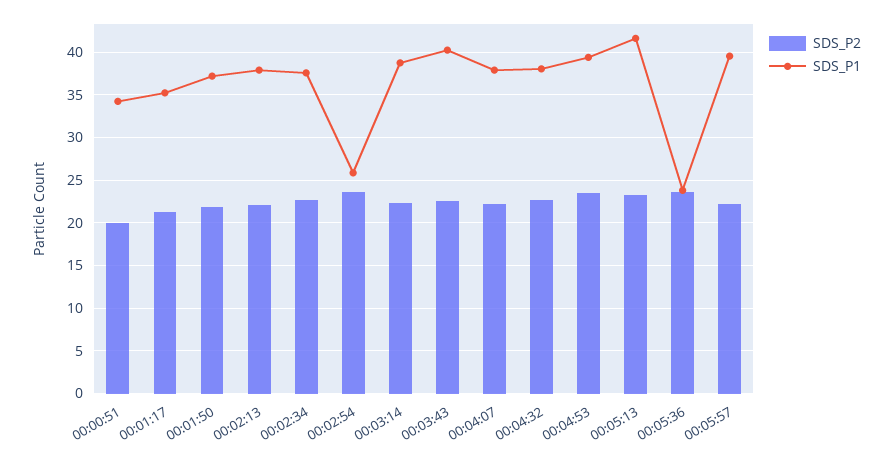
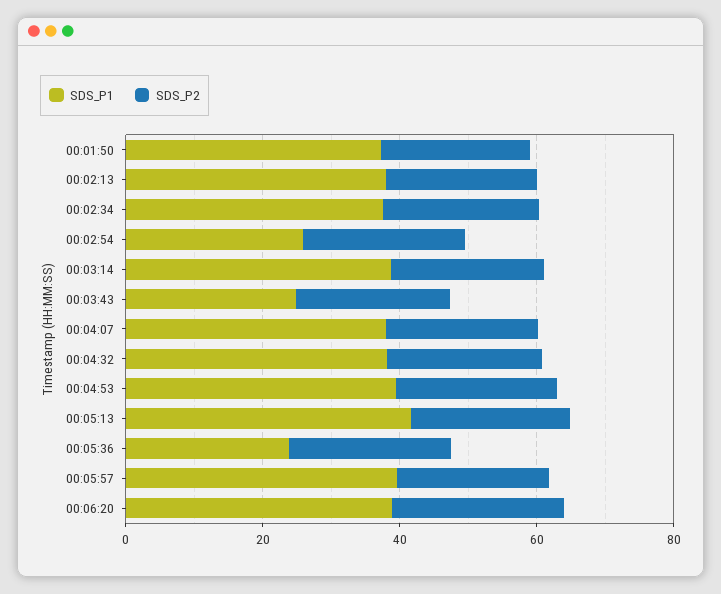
SDS_P2, 00:00:51: 20 -> none
SDS_P1, 00:00:51: 34 -> none
SDS_P2, 00:01:17: 21 -> none
SDS_P1, 00:01:17: 35 -> none
SDS_P1, 00:03:43: 40 -> 25
SDS_P1, 00:06:20: none -> 40
SDS_P2, 00:06:20: none -> 25

